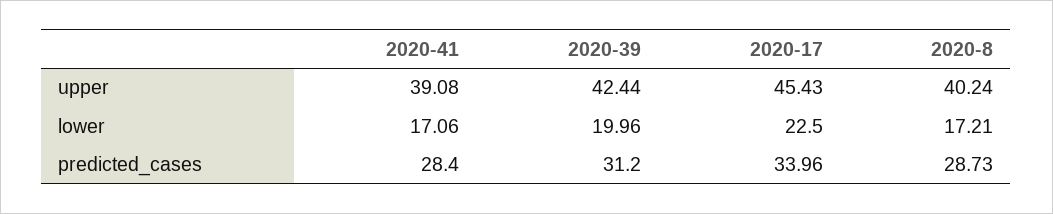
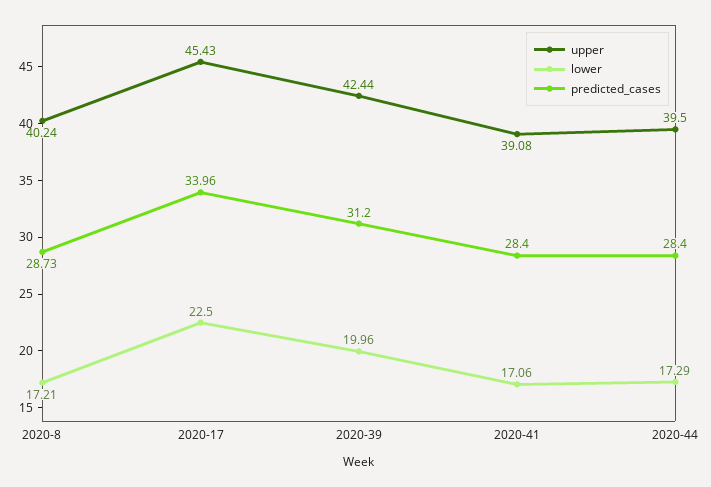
upper, 2020-44: none -> 39.5
lower, 2020-44: none -> 17.29
predicted_cases, 2020-44: none -> 28.4

